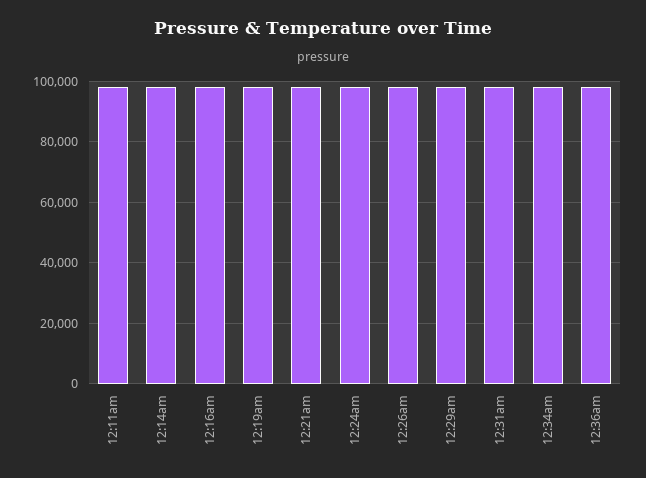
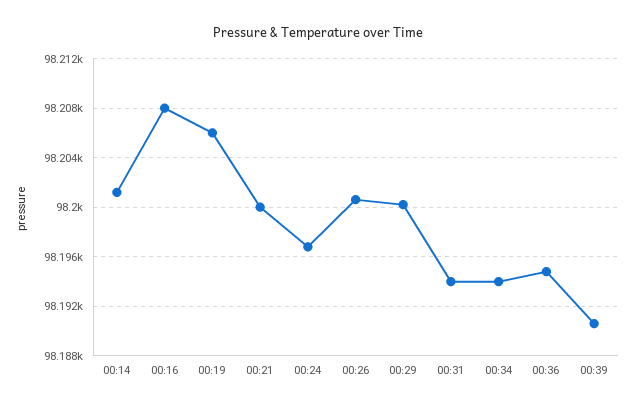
12:11am: 98000 -> none
00:39: none -> 98190.5

